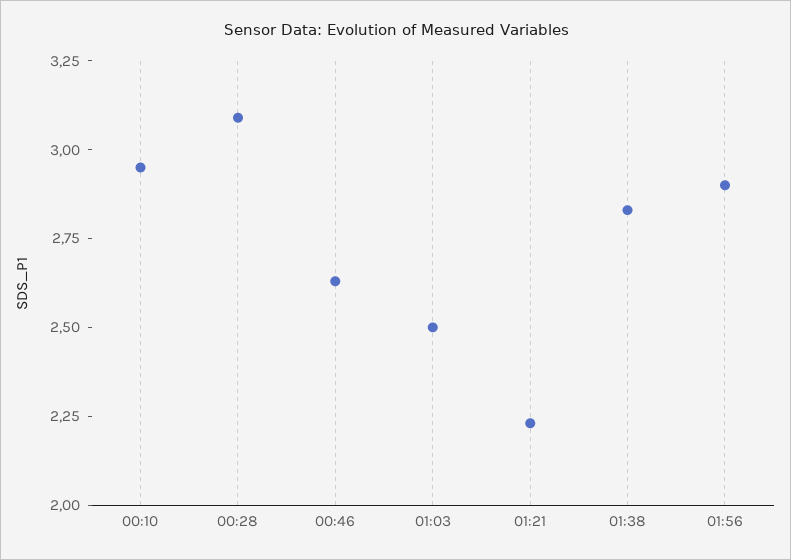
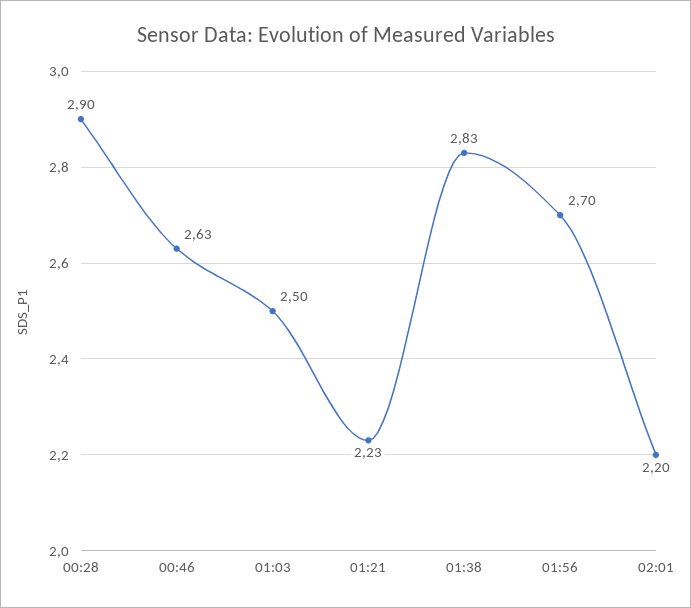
00:10: 2.95 -> none
00:28: 3.1 -> 2.9
01:56: 2.9 -> 2.7
02:01: none -> 2.2

